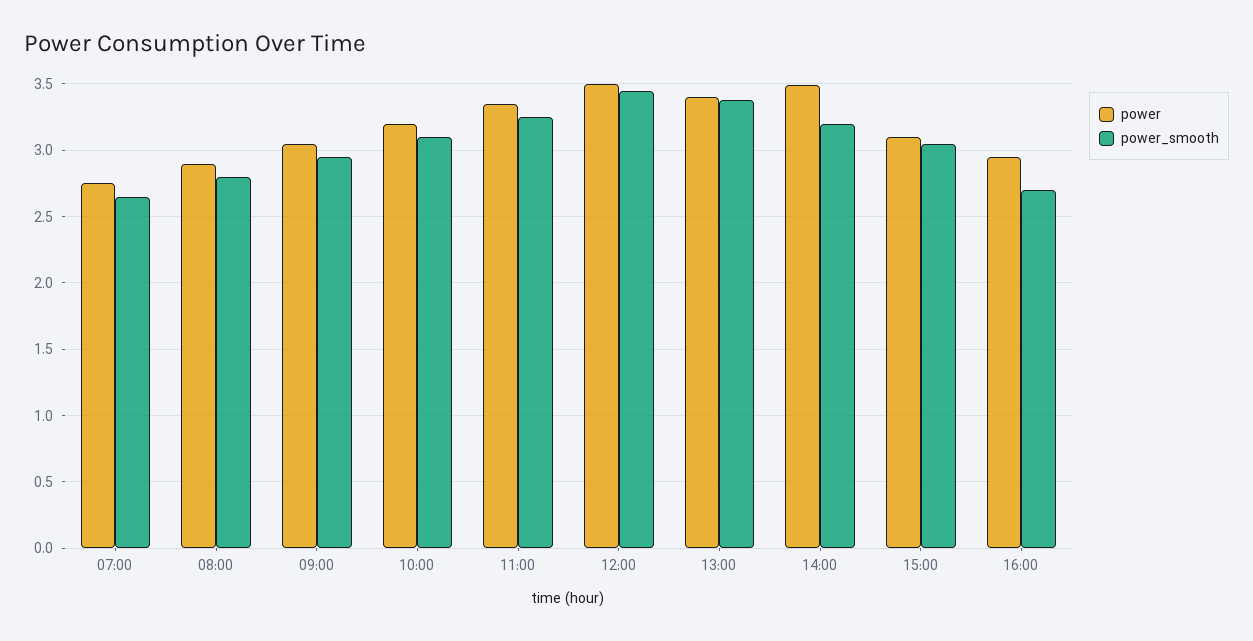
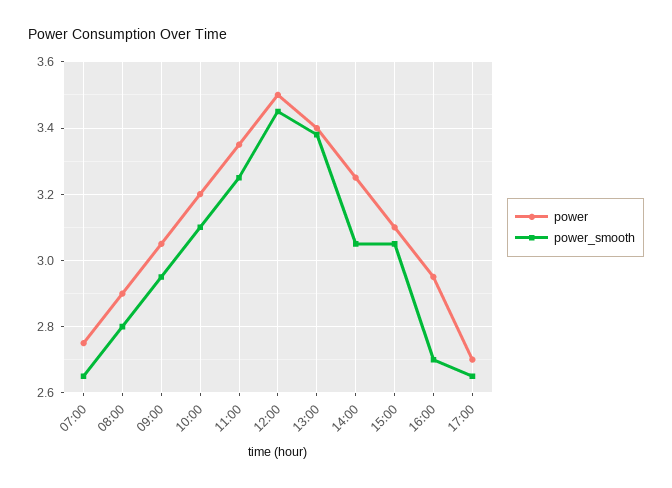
power, 14:00: 3.5 -> 3.25
power_smooth, 14:00: 3.2 -> 3.05
power, 17:00: none -> 2.7
power_smooth, 17:00: none -> 2.65

